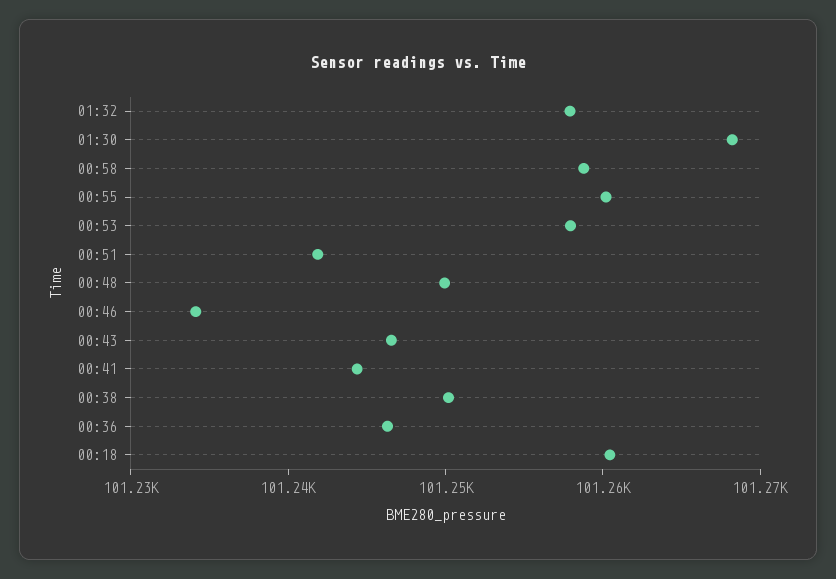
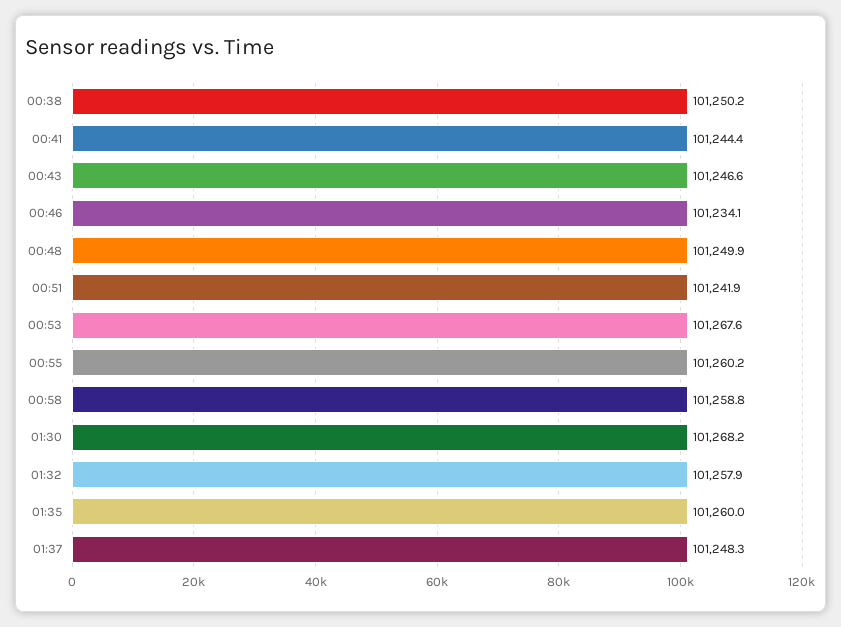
00:53: 101258 -> 101267.6
00:36: 101246 -> none
00:18: 101260 -> none
01:35: none -> 101260
01:37: none -> 101248.3

